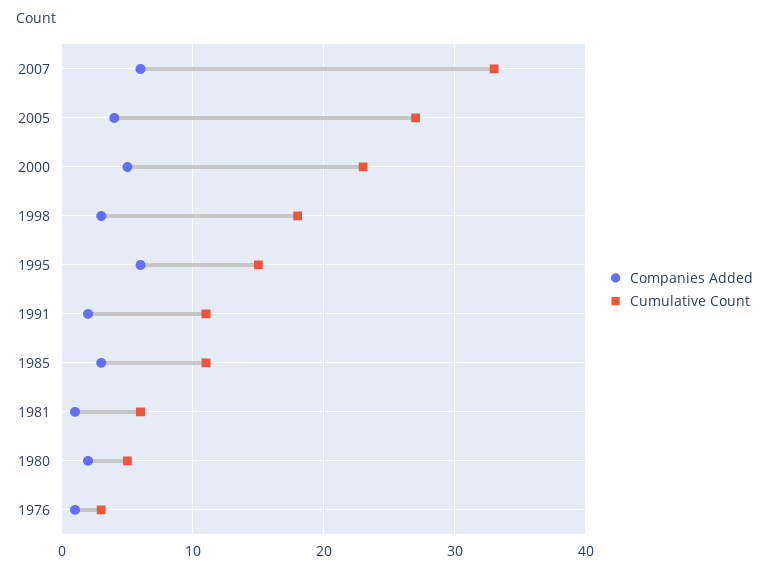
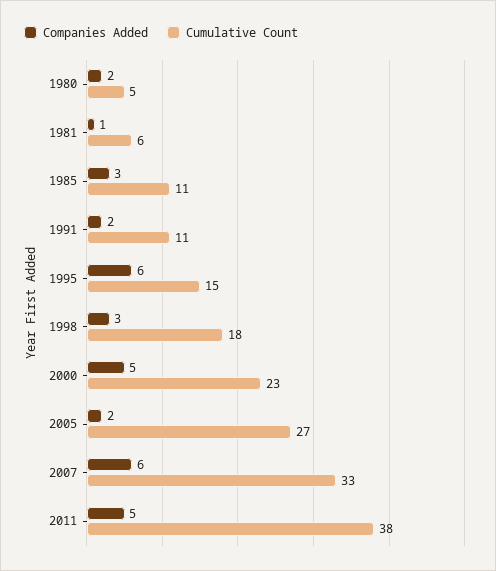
Companies Added, 2005: 4 -> 2
Companies Added, 1976: 1 -> none
Cumulative Count, 1976: 3 -> none
Companies Added, 2011: none -> 5
Cumulative Count, 2011: none -> 38

